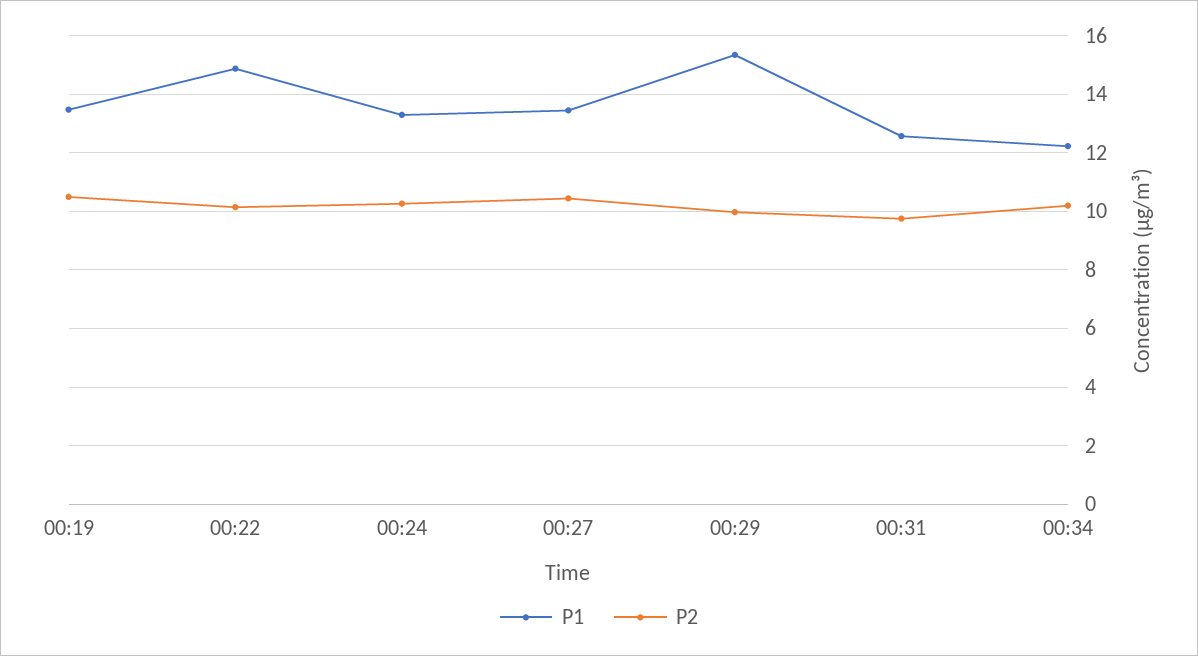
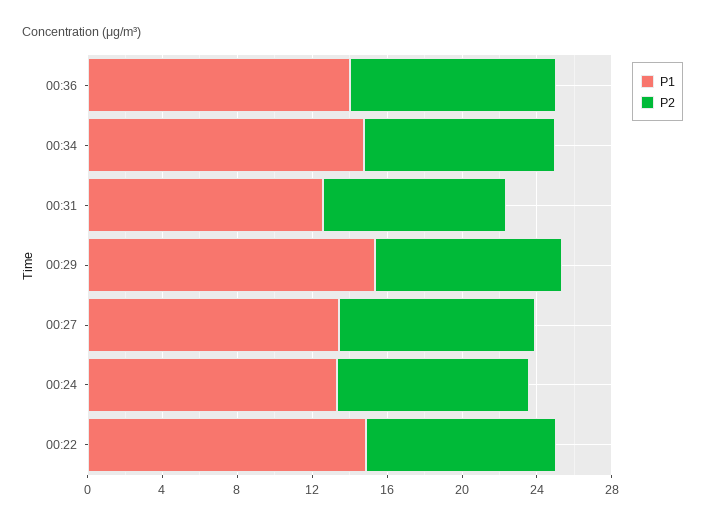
P1, 00:19: 13.5 -> none
P2, 00:19: 10.5 -> none
P1, 00:34: 12.25 -> 15
P1, 00:36: none -> 14
P2, 00:36: none -> 11

